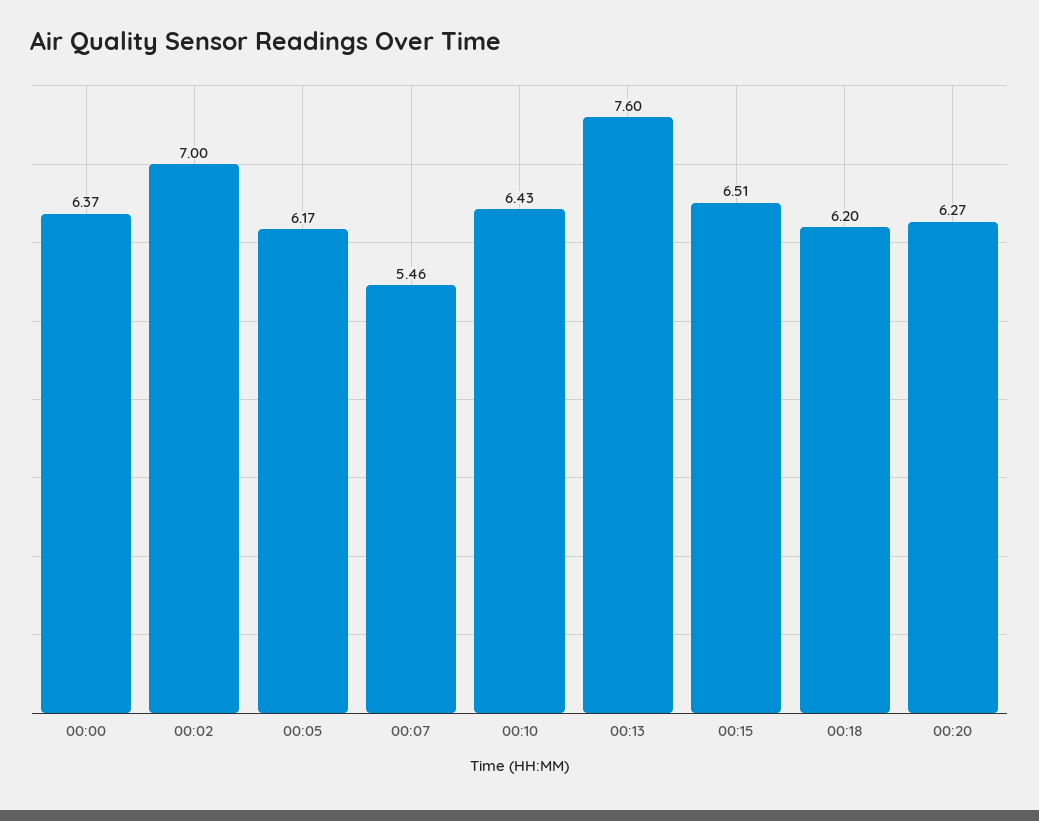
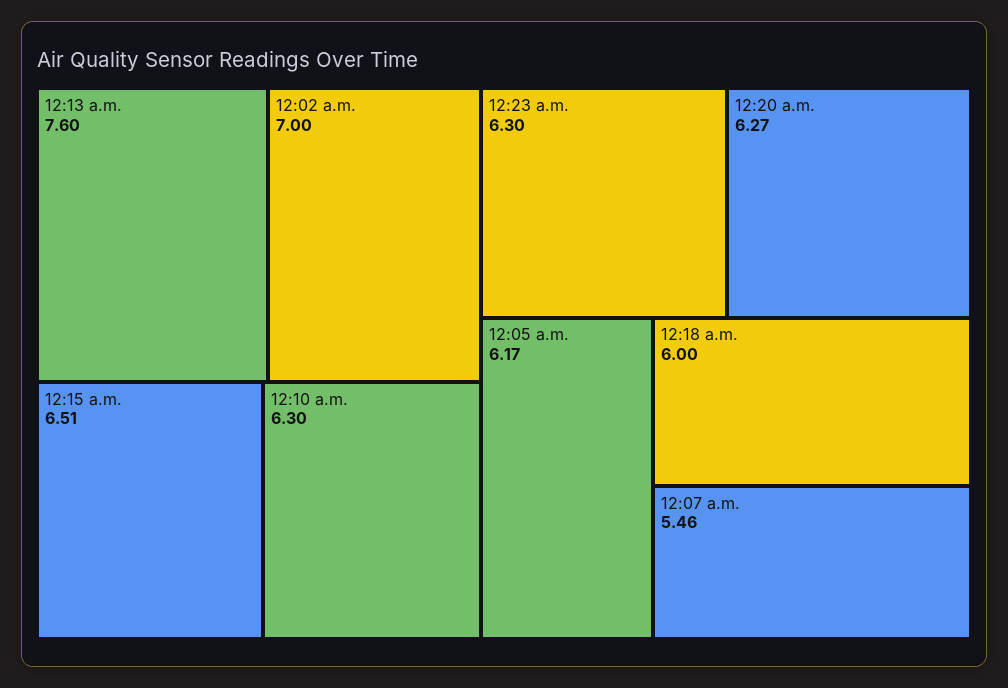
00:00: 6.37 -> none
00:10: 6.43 -> 6.3
00:18: 6.2 -> 6
12:23 a.m.: none -> 6.3

